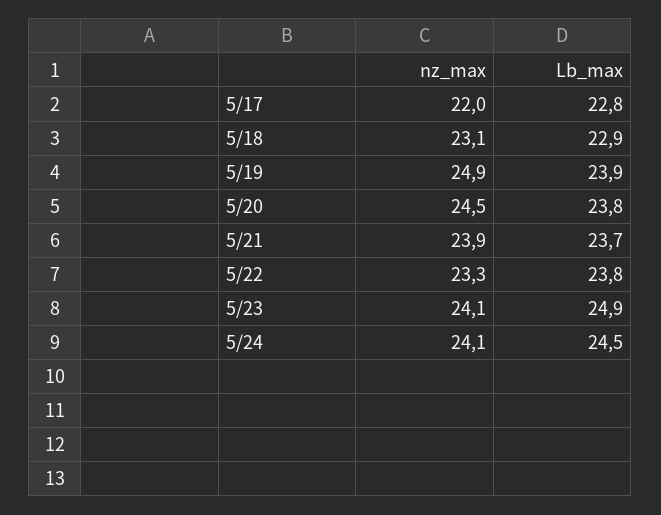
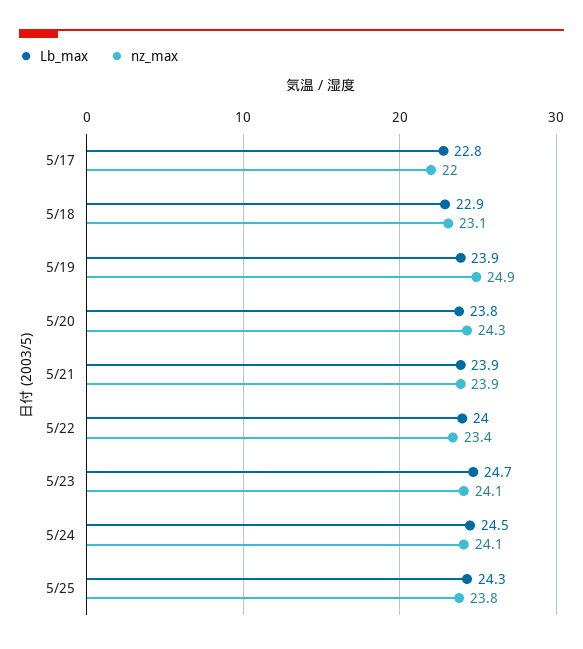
nz_max, 5/20: 24.5 -> 24.3
Lb_max, 5/21: 23.7 -> 23.9
nz_max, 5/22: 23.3 -> 23.4
Lb_max, 5/22: 23.8 -> 24
Lb_max, 5/23: 24.9 -> 24.7
Lb_max, 5/25: none -> 24.3
nz_max, 5/25: none -> 23.8

